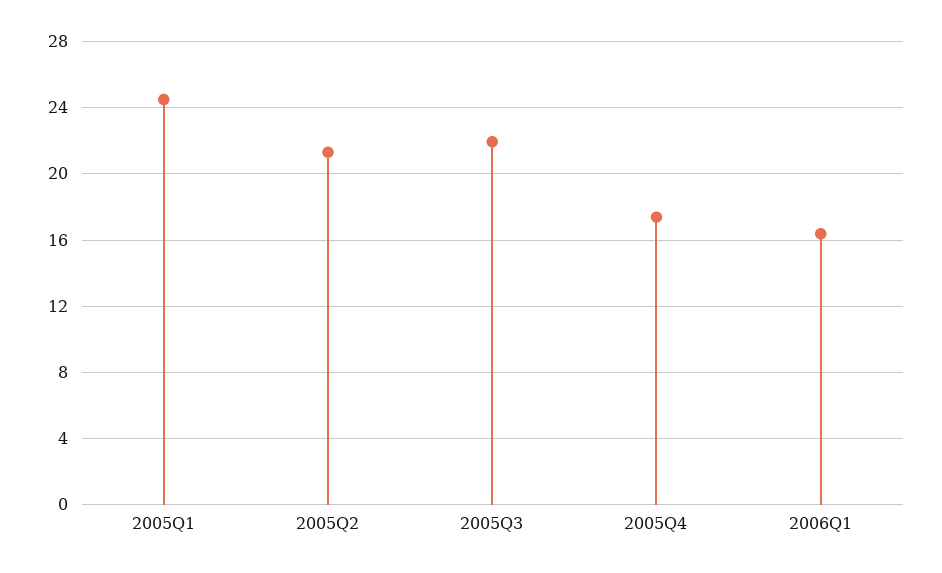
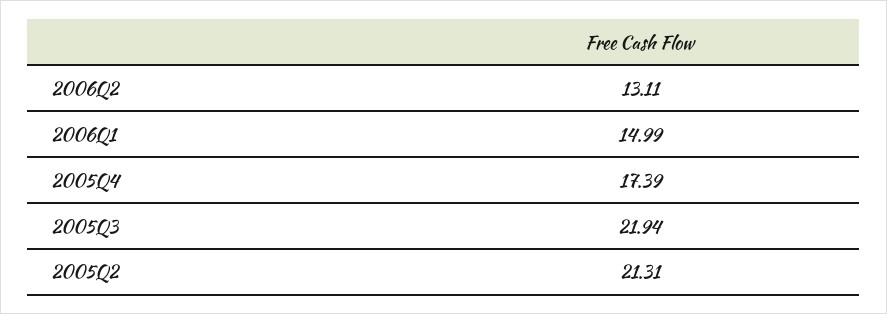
2005Q1: 24.5 -> none
2006Q1: 16.5 -> 14.99
2006Q2: none -> 13.11

